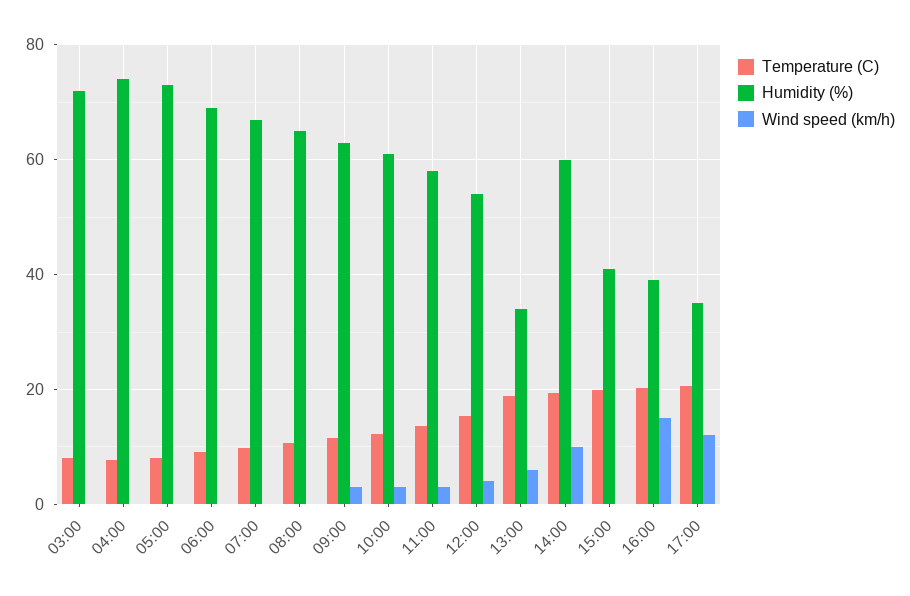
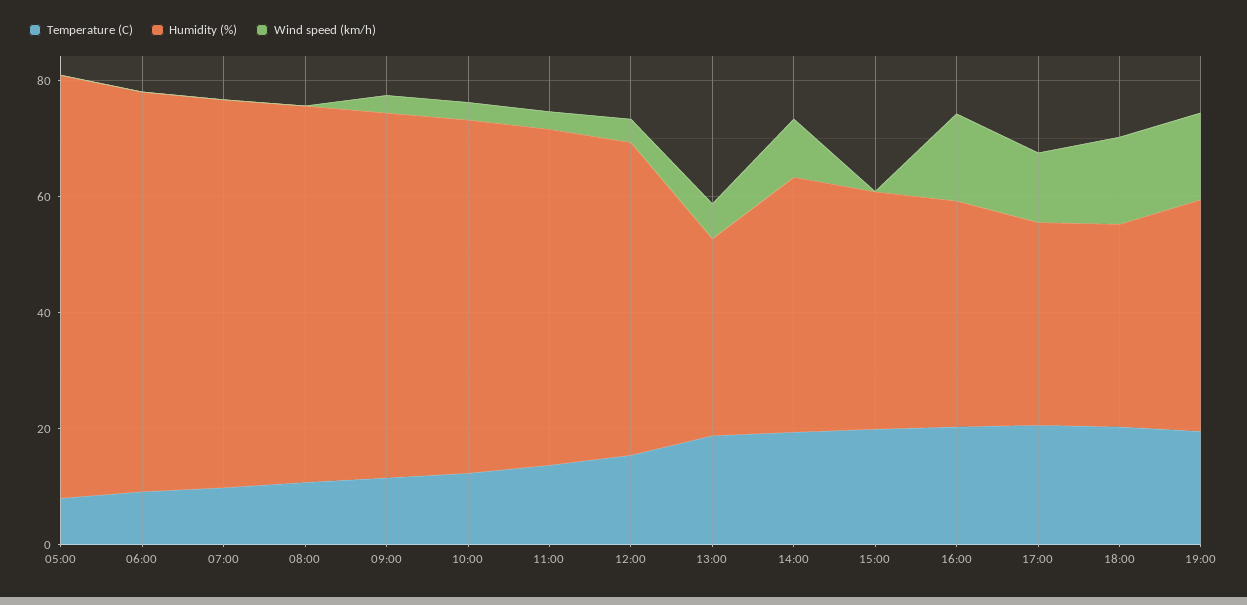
Temperature (C), 03:00: 8 -> none
Humidity (%), 03:00: 72 -> none
Wind speed (km/h), 03:00: 0 -> none
Temperature (C), 04:00: 8 -> none
Humidity (%), 04:00: 74 -> none
Wind speed (km/h), 04:00: 0 -> none
Humidity (%), 14:00: 60 -> 45
Temperature (C), 18:00: none -> 20
Humidity (%), 18:00: none -> 35
Wind speed (km/h), 18:00: none -> 15
Temperature (C), 19:00: none -> 20
Humidity (%), 19:00: none -> 40
Wind speed (km/h), 19:00: none -> 15

